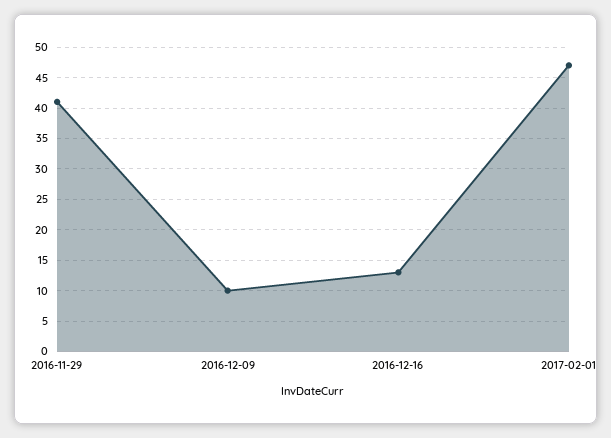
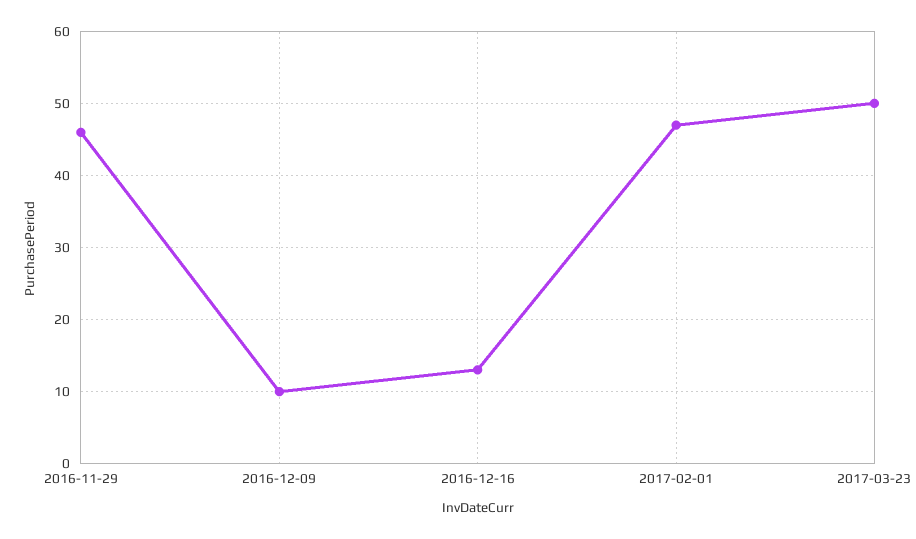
2016-11-29: 41 -> 46
2017-03-23: none -> 50

